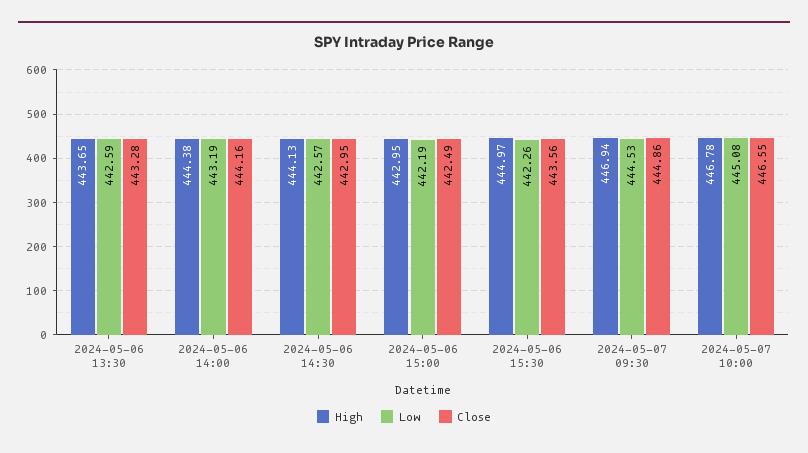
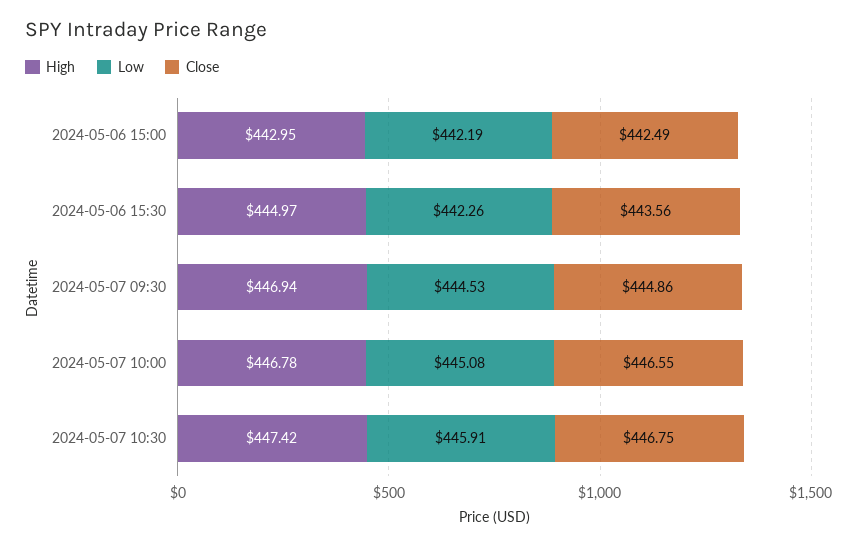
High, 2024-05-06 13:30: 443.65 -> none
Low, 2024-05-06 13:30: 442.59 -> none
Close, 2024-05-06 13:30: 443.28 -> none
High, 2024-05-06 14:00: 444.38 -> none
Low, 2024-05-06 14:00: 443.19 -> none
Close, 2024-05-06 14:00: 444.16 -> none
High, 2024-05-06 14:30: 444.13 -> none
Low, 2024-05-06 14:30: 442.57 -> none
Close, 2024-05-06 14:30: 442.95 -> none
High, 2024-05-07 10:30: none -> 447.42
Low, 2024-05-07 10:30: none -> 445.91
Close, 2024-05-07 10:30: none -> 446.75

